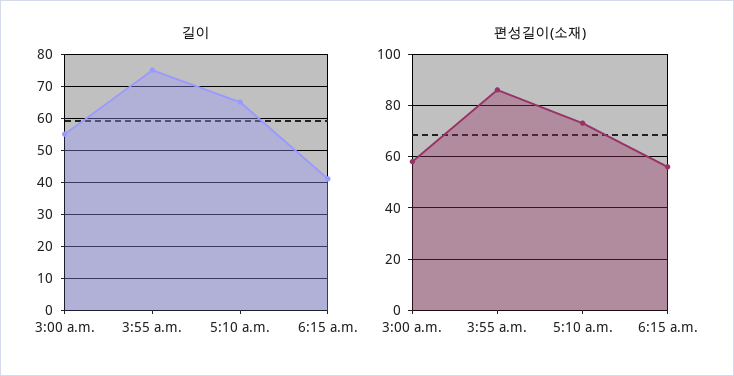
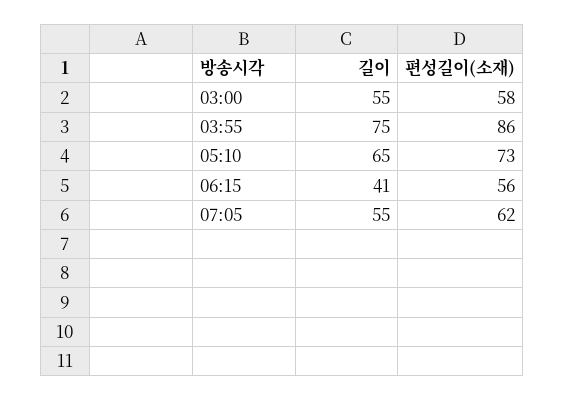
길이, 07:05: none -> 55
편성길이(소재), 07:05: none -> 62

